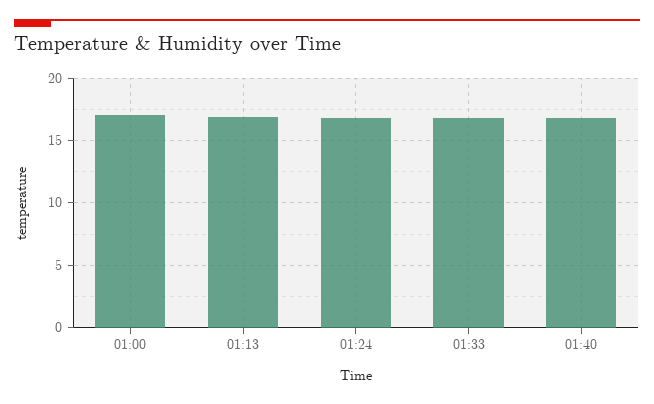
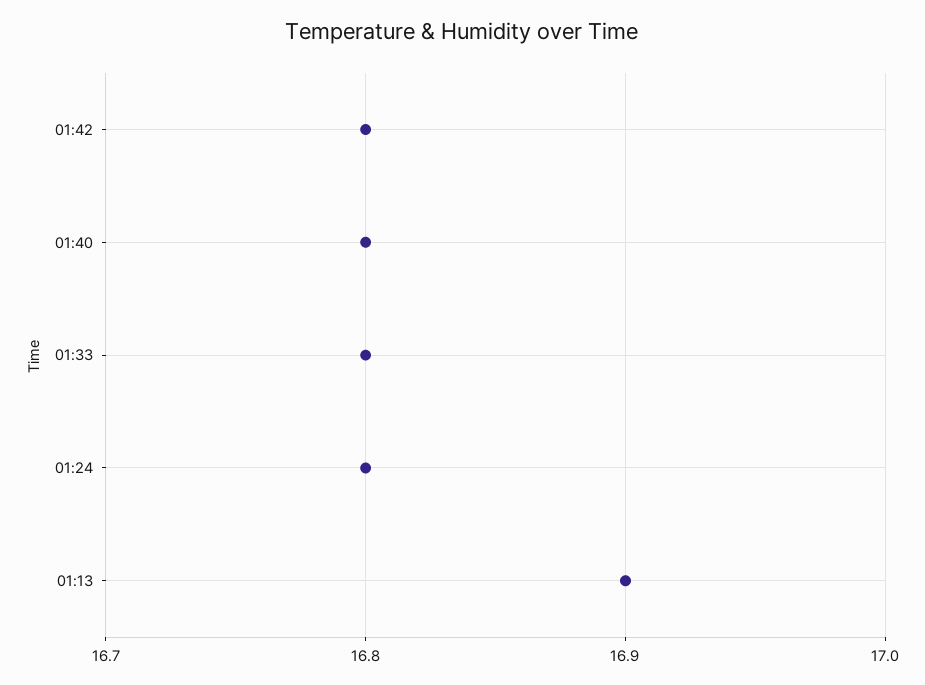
01:00: 17 -> none
01:42: none -> 16.8

